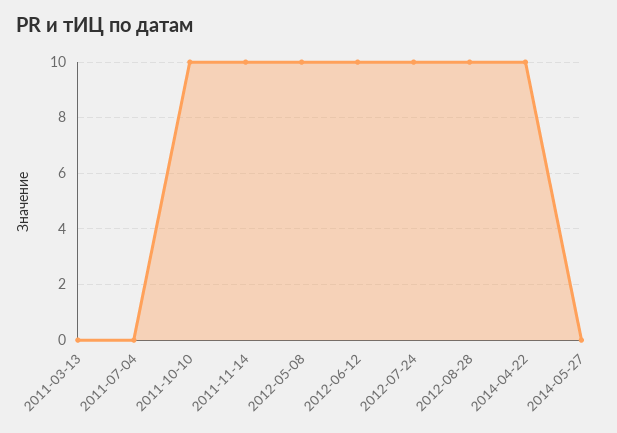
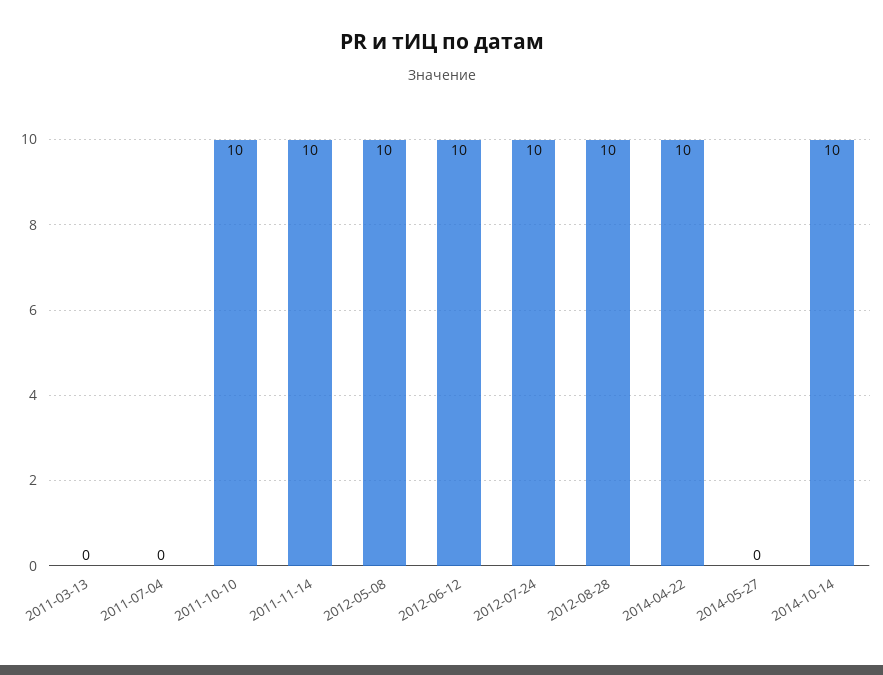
2014-10-14: none -> 10

